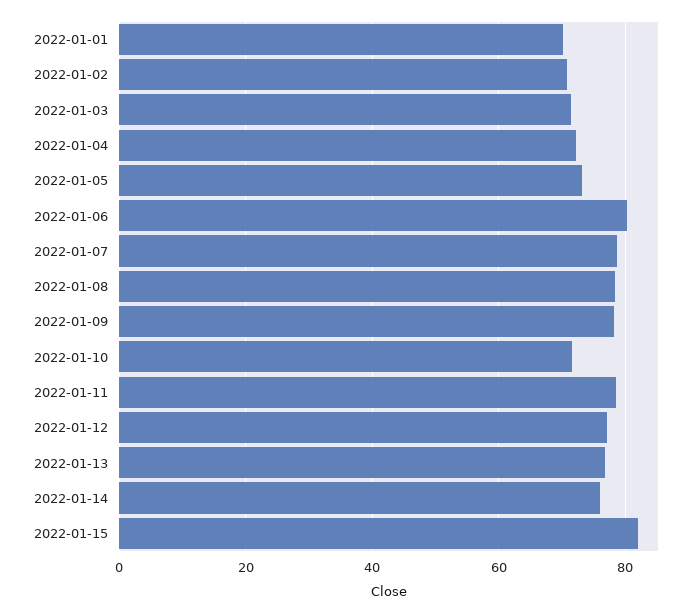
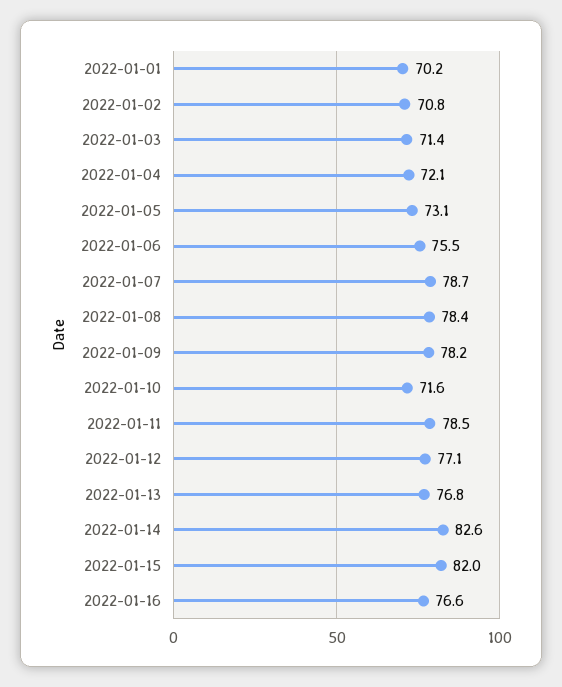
2022-01-06: 80 -> 75.5
2022-01-14: 76 -> 82.6
2022-01-16: none -> 76.6

